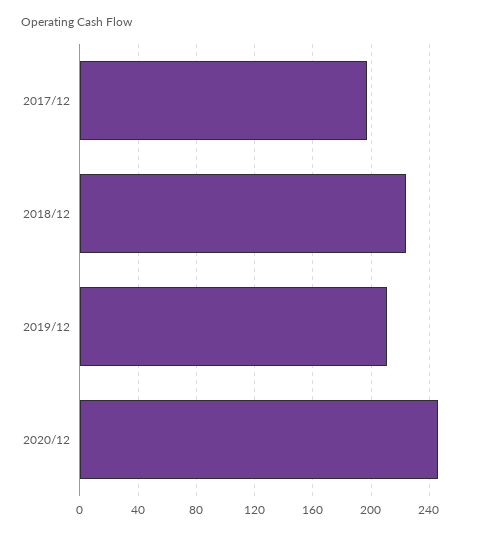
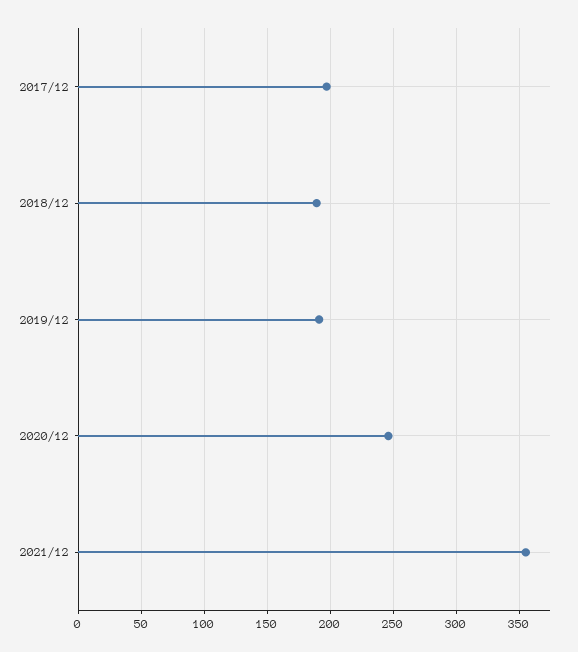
2018/12: 225 -> 190
2019/12: 210 -> 190
2021/12: none -> 355

